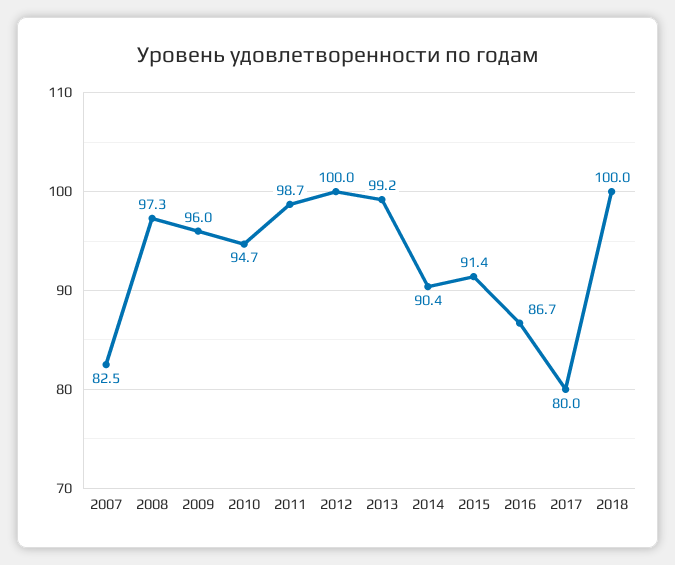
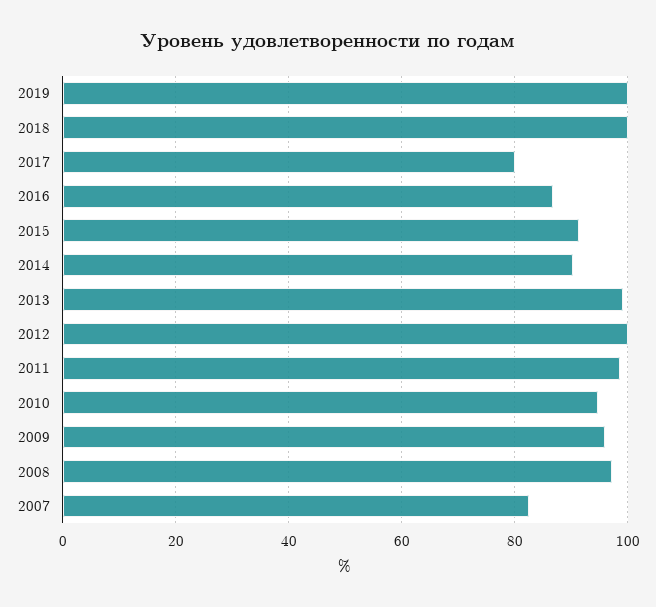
2019: none -> 100

